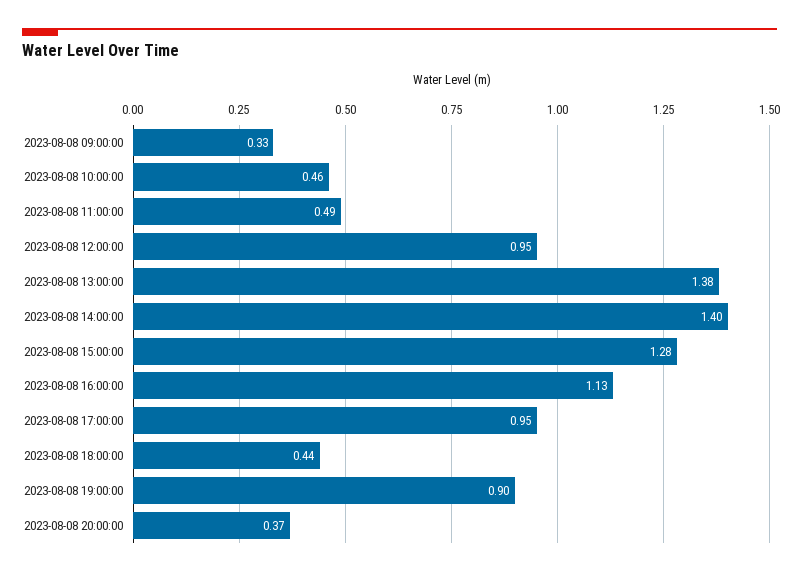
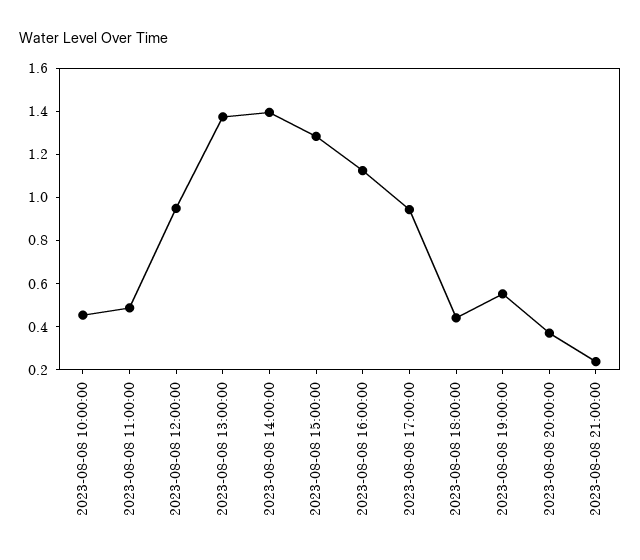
2023-08-08 09:00:00: 0.33 -> none
2023-08-08 19:00:00: 0.9 -> 0.55
2023-08-08 21:00:00: none -> 0.25

